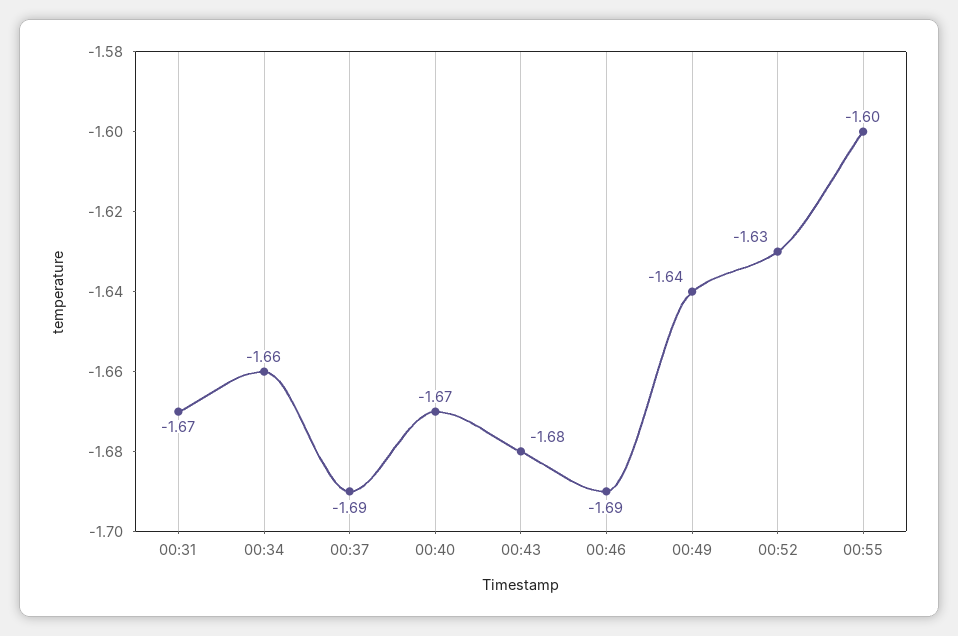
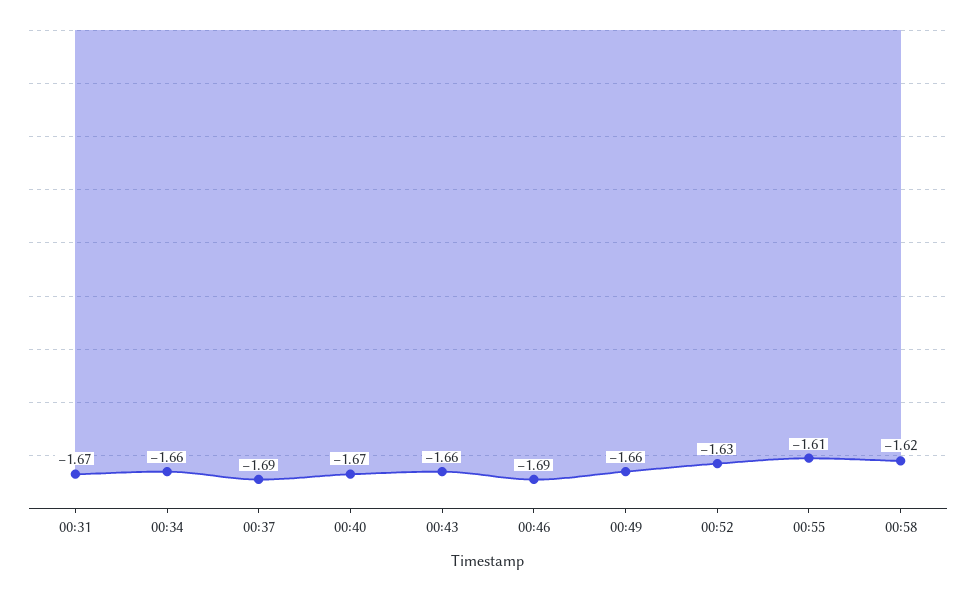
00:43: -1.68 -> -1.66
00:49: -1.64 -> -1.66
00:55: -1.6 -> -1.61
00:58: none -> -1.62

